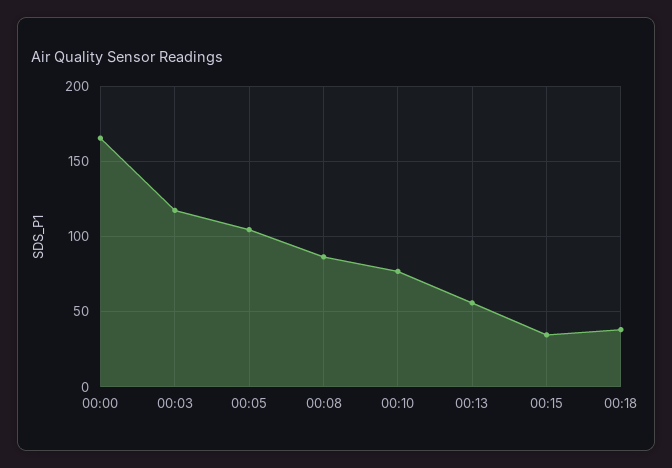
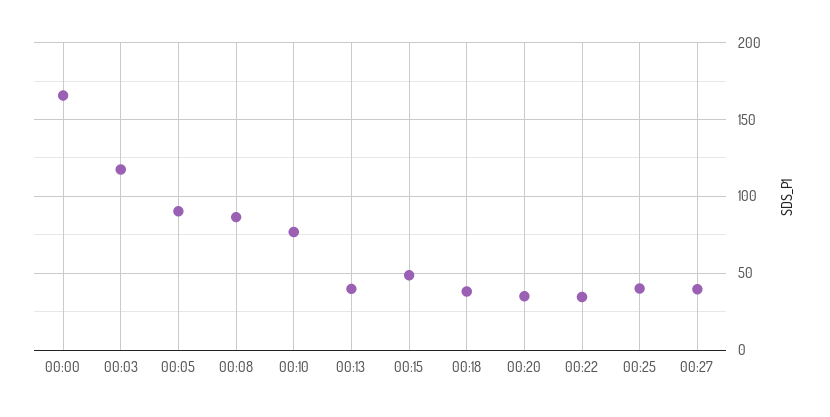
00:05: 105 -> 90
00:13: 55 -> 40
00:15: 35 -> 50
00:20: none -> 35
00:22: none -> 35
00:25: none -> 40
00:27: none -> 40

